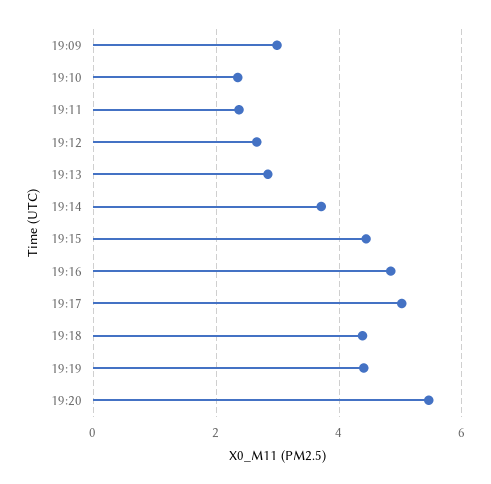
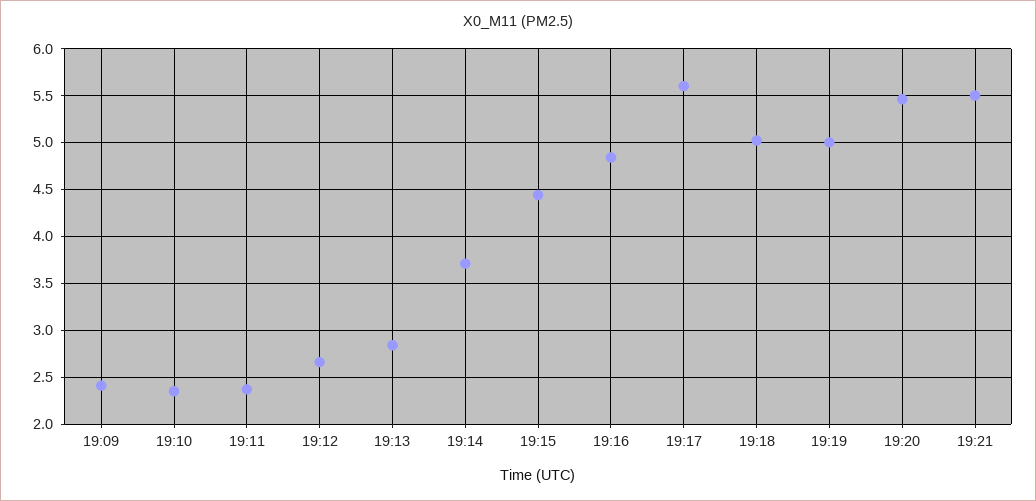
19:09: 3 -> 2.4
19:17: 5 -> 5.6
19:18: 4.4 -> 5
19:19: 4.4 -> 5
19:21: none -> 5.5

